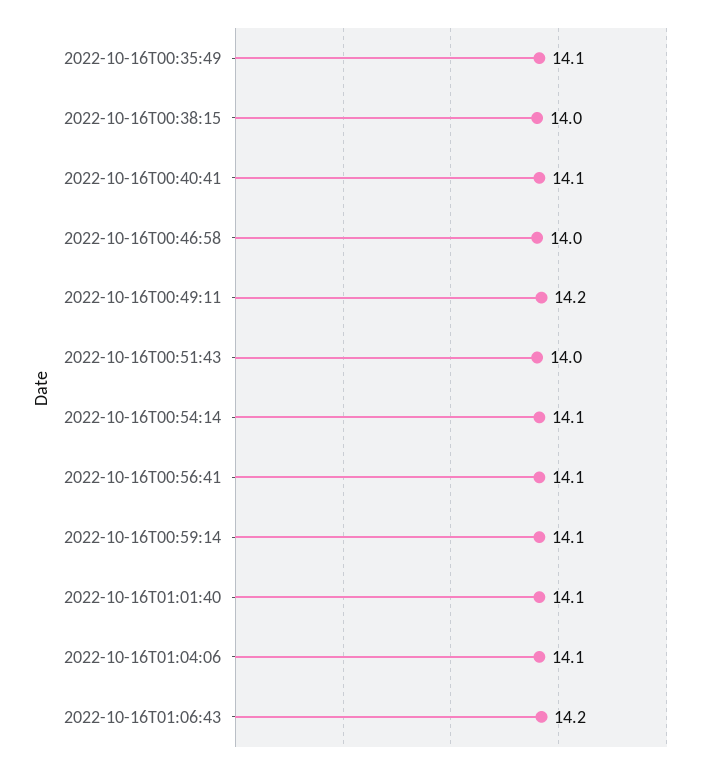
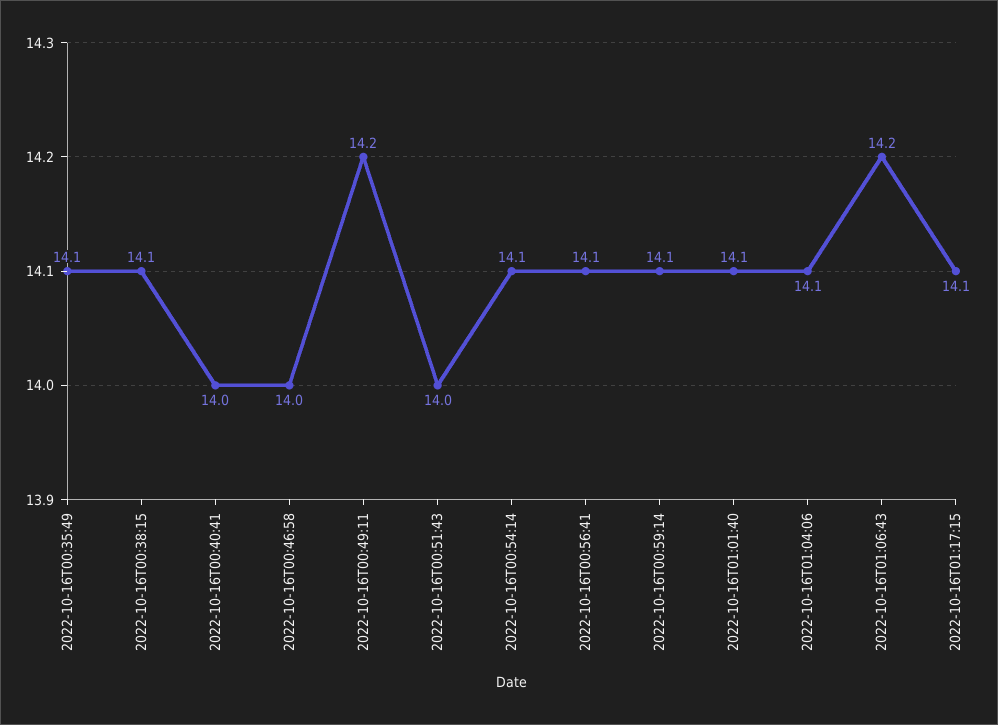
2022-10-16T00:38:15: 14 -> 14.1
2022-10-16T00:40:41: 14.1 -> 14
2022-10-16T01:17:15: none -> 14.1

